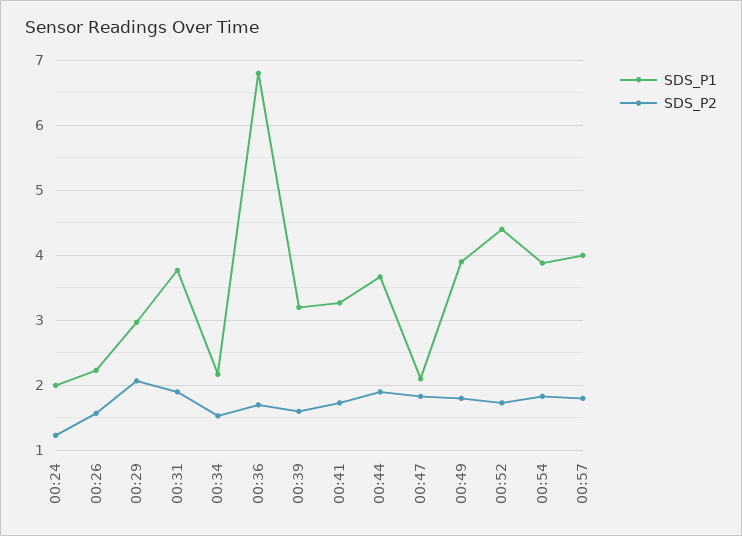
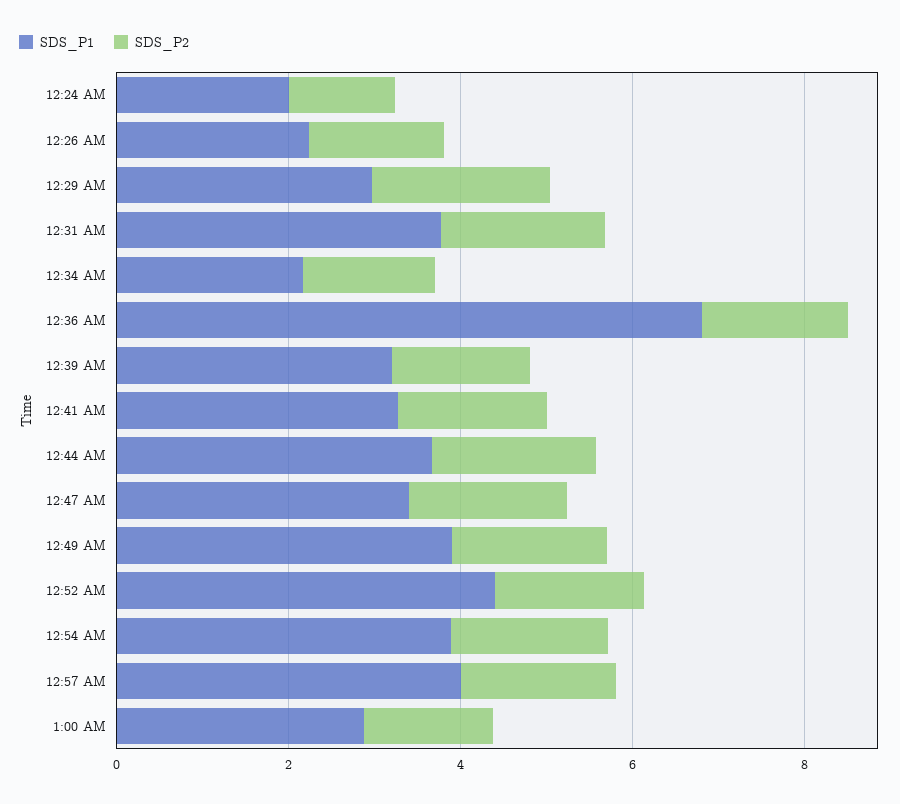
SDS_P1, 00:47: 2.1 -> 3.5
SDS_P1, 1:00 AM: none -> 3
SDS_P2, 1:00 AM: none -> 1.5

